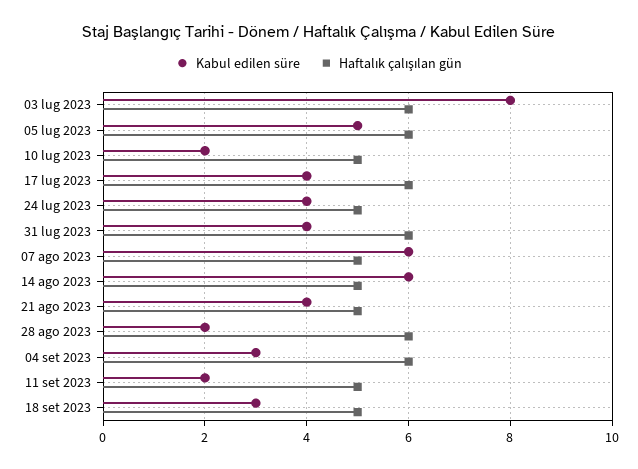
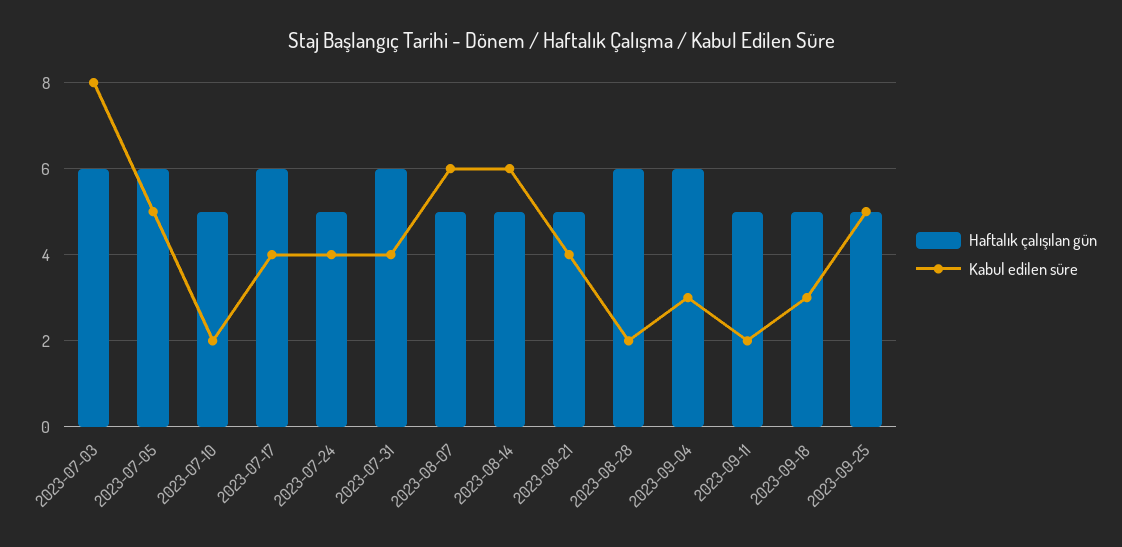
Haftalık çalışılan gün, 2023-09-25: none -> 5
Kabul edilen süre, 2023-09-25: none -> 5

